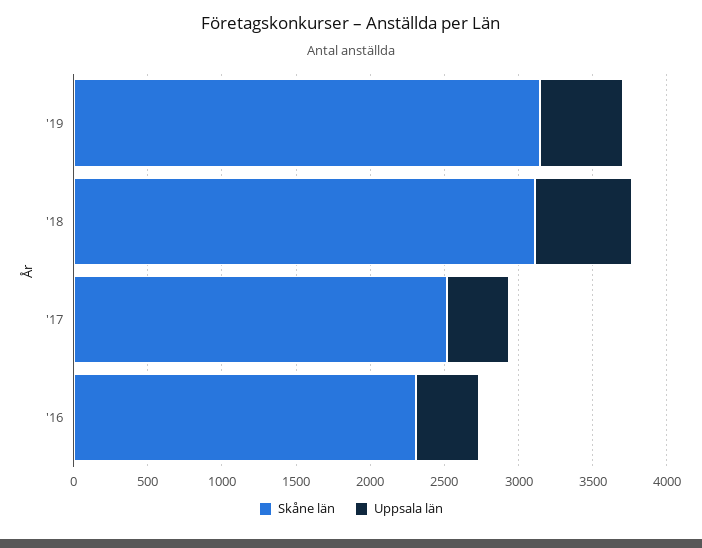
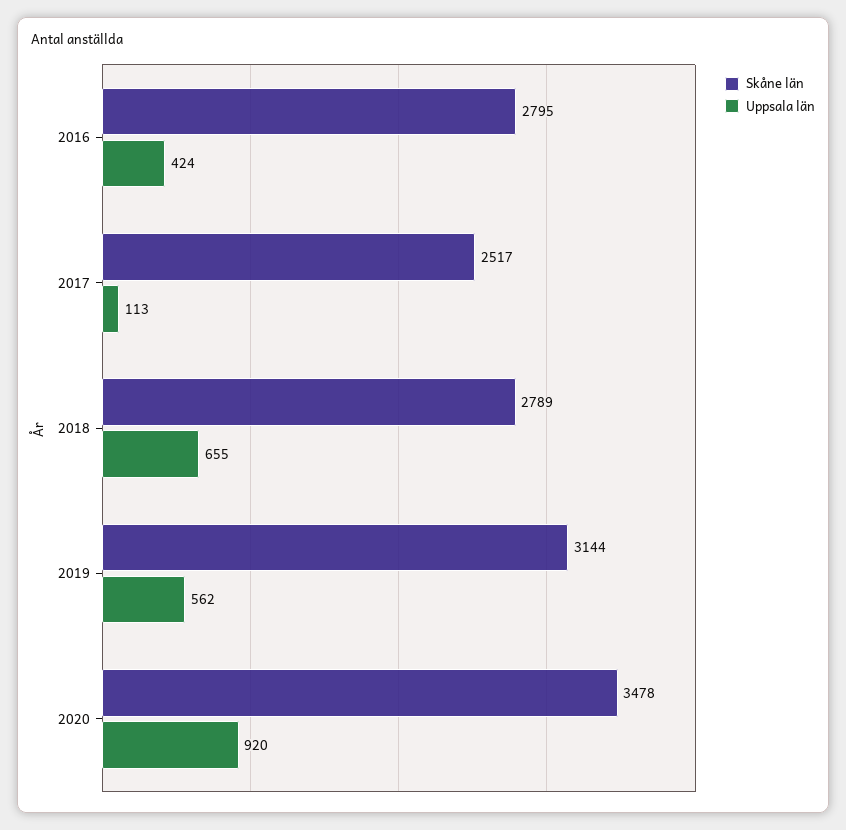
Skåne län, '18: 3100 -> 2789
Uppsala län, '17: 400 -> 113
Skåne län, '16: 2300 -> 2795
Skåne län, 2020: none -> 3478
Uppsala län, 2020: none -> 920

